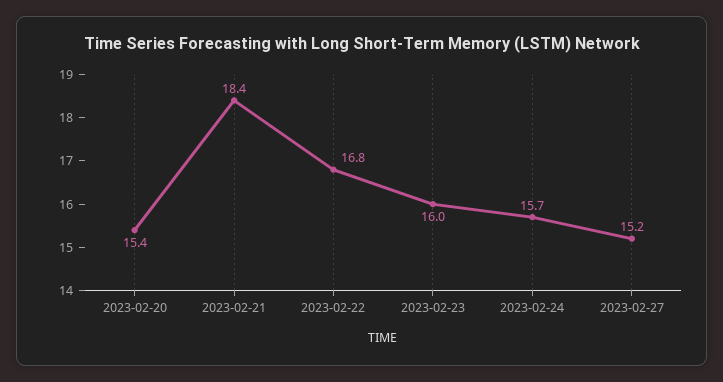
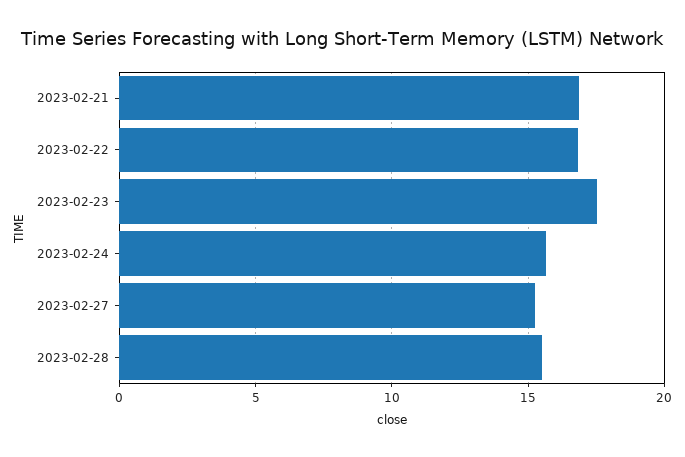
2023-02-20: 15.4 -> none
2023-02-21: 18.4 -> 17
2023-02-23: 16 -> 17.5
2023-02-28: none -> 15.5

